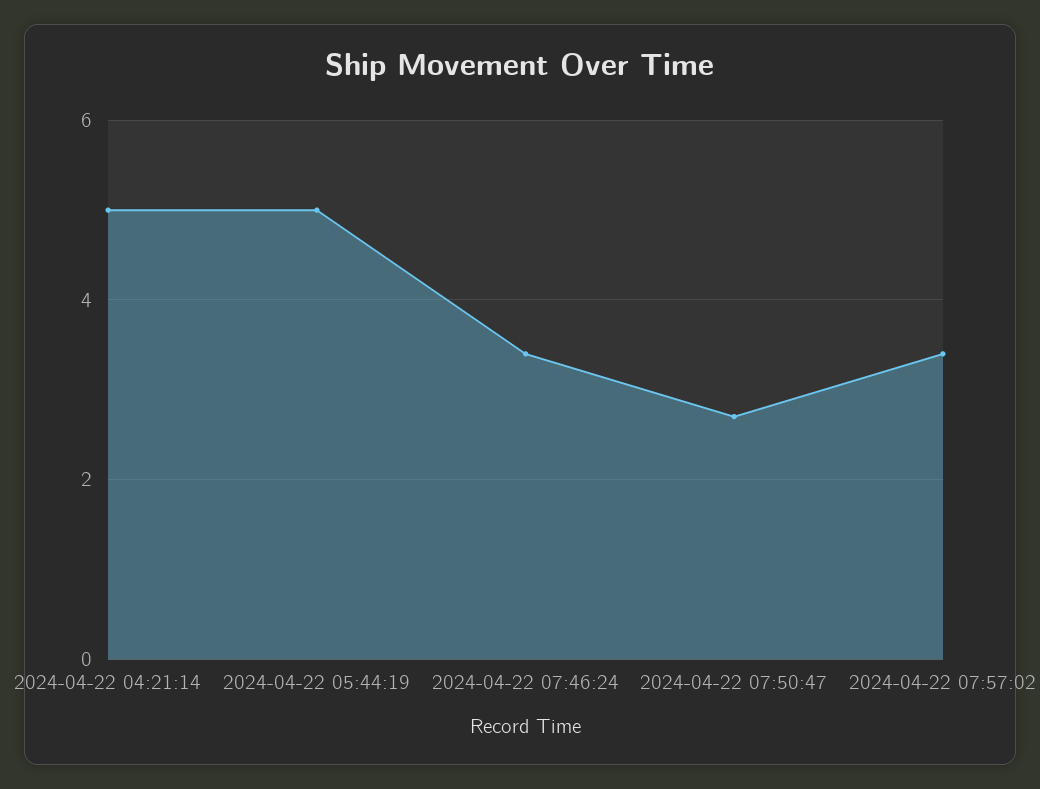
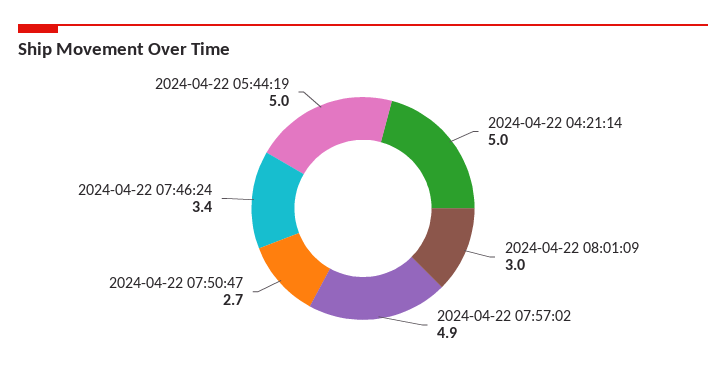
2024-04-22 07:57:02: 3.5 -> 4.9
2024-04-22 08:01:09: none -> 3

